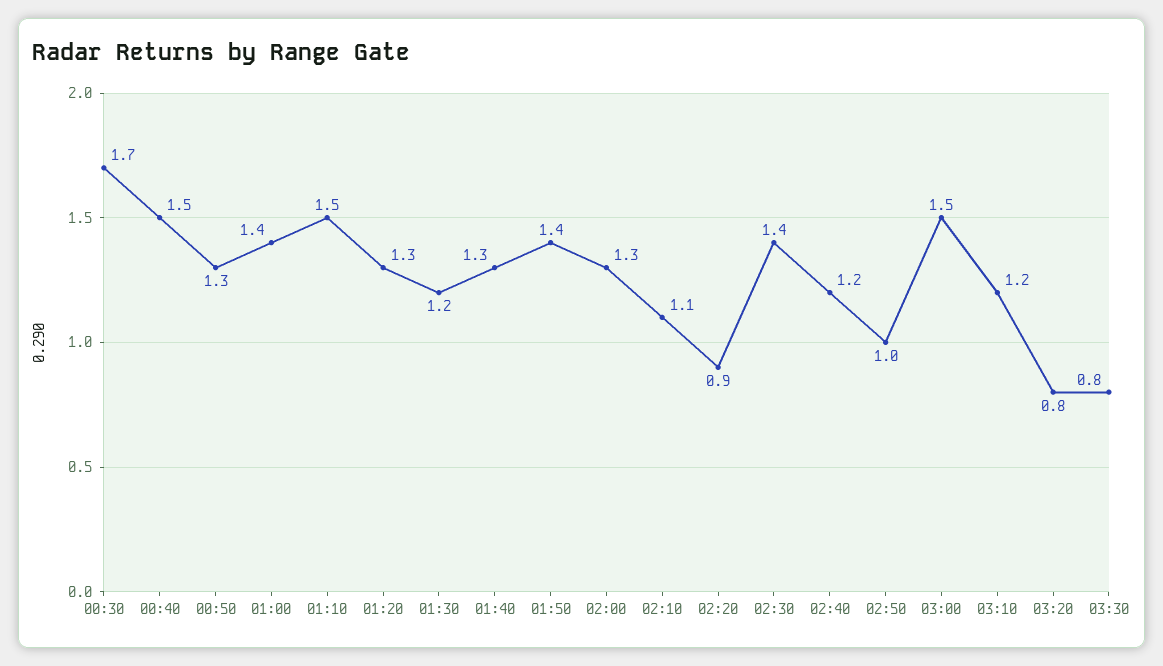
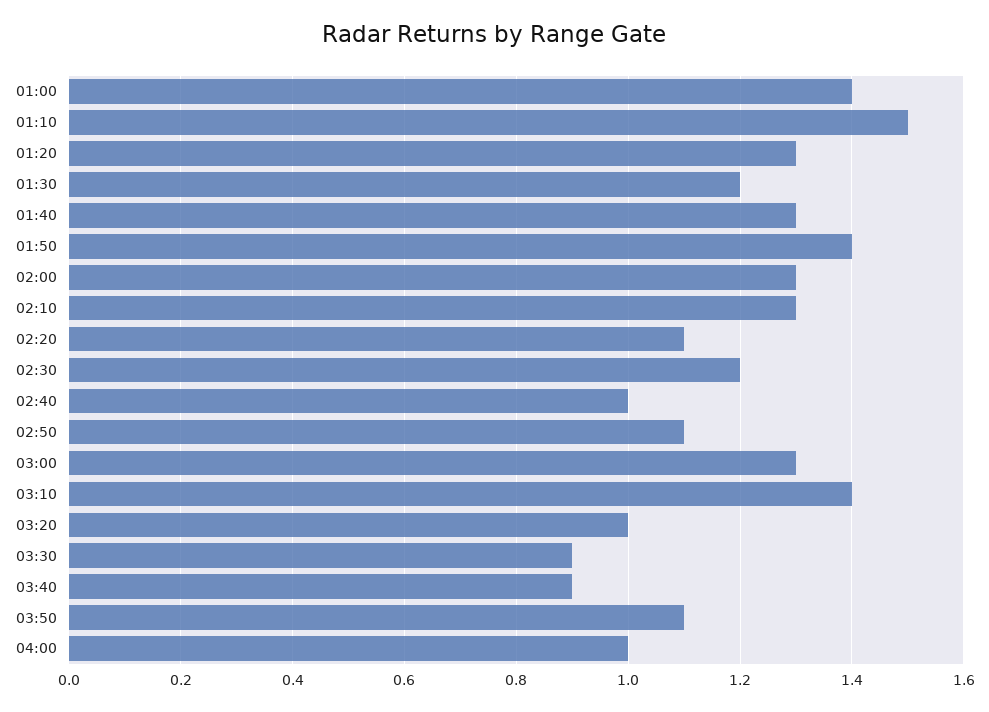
00:30: 1.7 -> none
00:40: 1.5 -> none
00:50: 1.3 -> none
02:10: 1.1 -> 1.3
02:20: 0.9 -> 1.1
02:30: 1.4 -> 1.2
02:40: 1.2 -> 1
02:50: 1 -> 1.1
03:00: 1.5 -> 1.3
03:10: 1.2 -> 1.4
03:20: 0.8 -> 1
03:30: 0.8 -> 0.9
03:40: none -> 0.9
03:50: none -> 1.1
04:00: none -> 1

